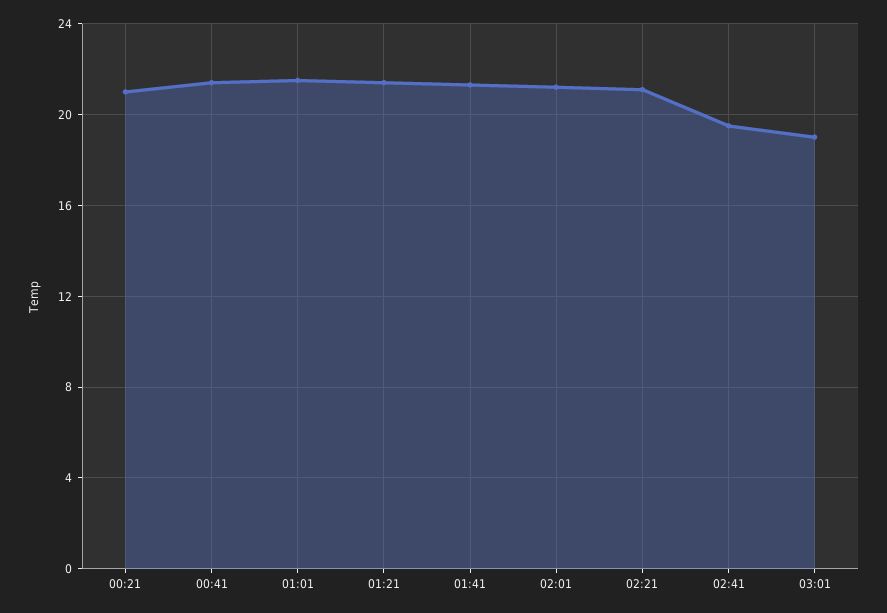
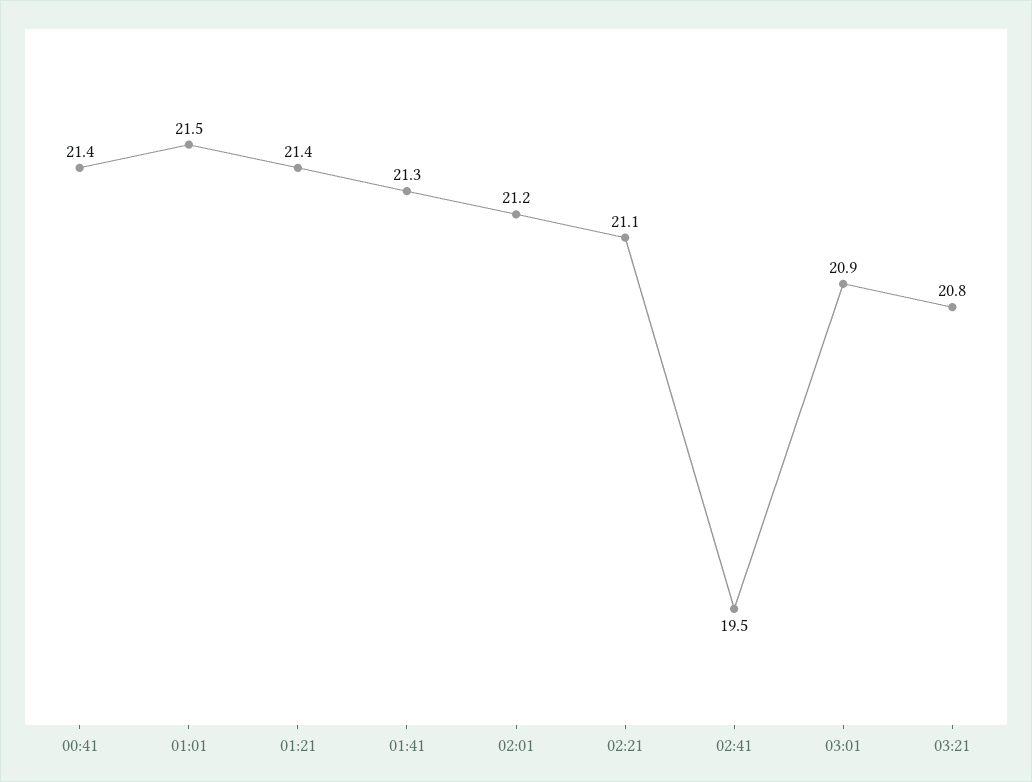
00:21: 21 -> none
03:01: 19 -> 20.9
03:21: none -> 20.8

